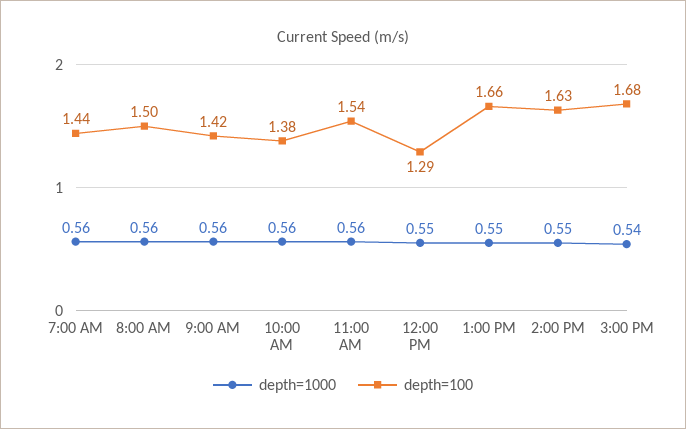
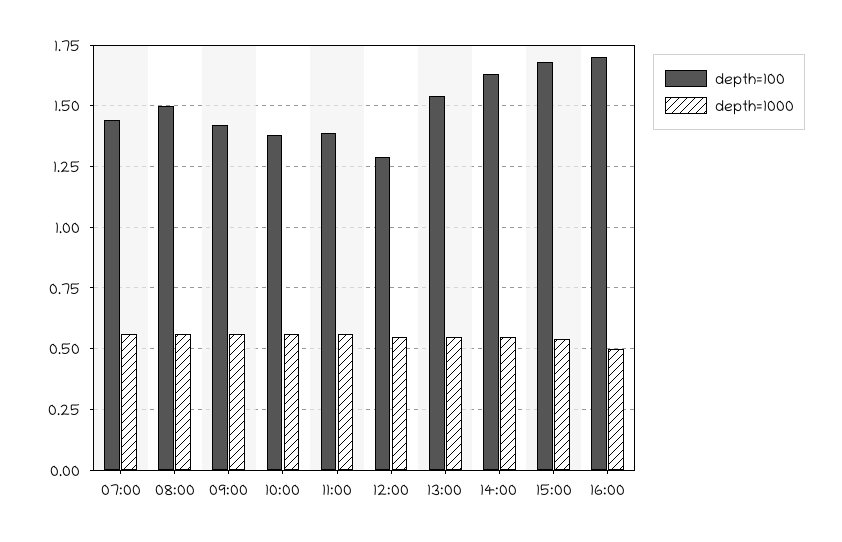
depth=100, 11:00 AM: 1.54 -> 1.4
depth=100, 1:00 PM: 1.66 -> 1.55
depth=100, 16:00: none -> 1.7
depth=1000, 16:00: none -> 0.5

